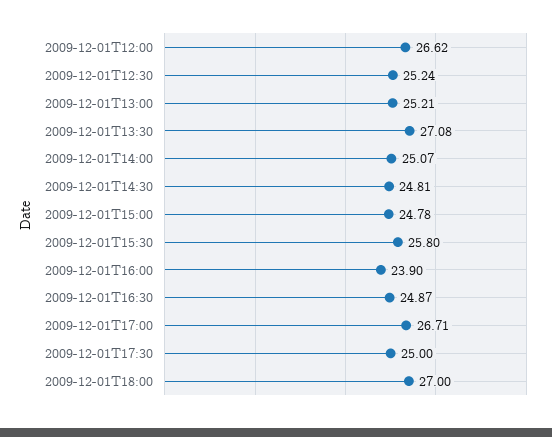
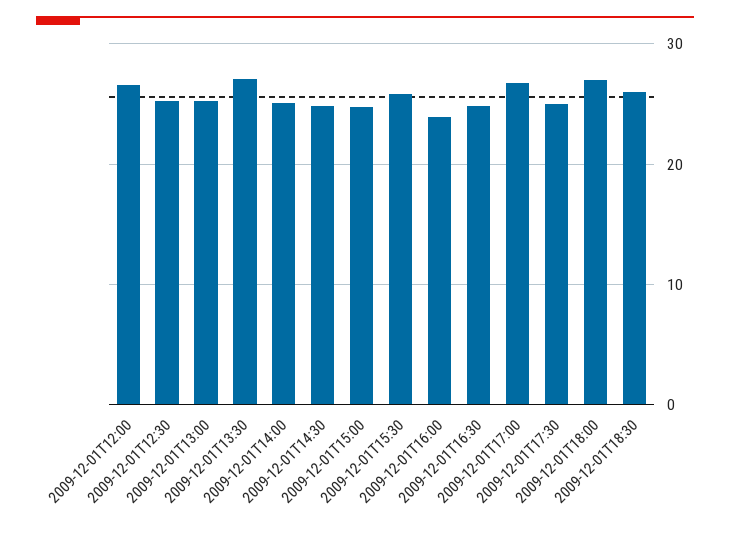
2009-12-01T18:30: none -> 26

